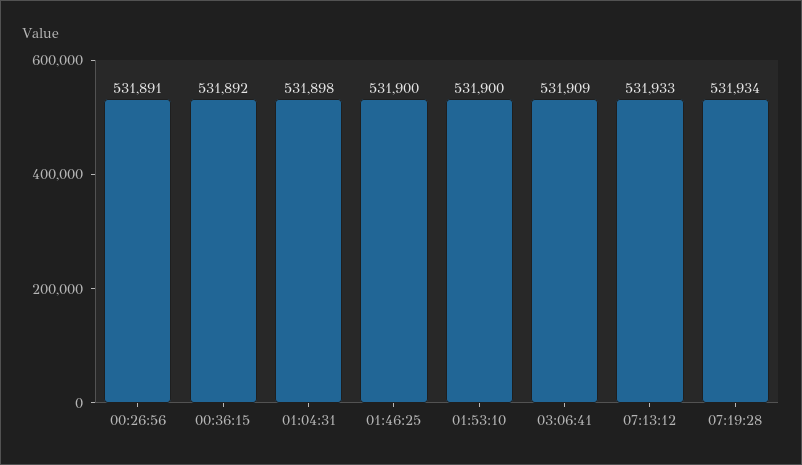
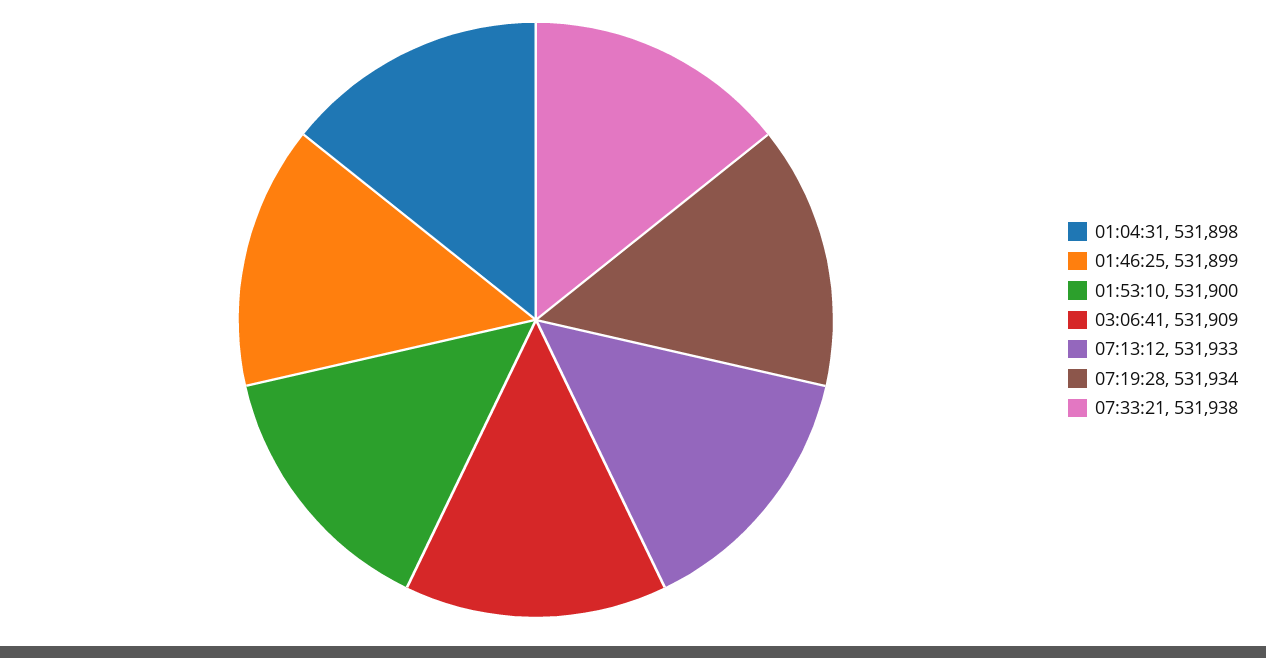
00:26:56: 531891 -> none
00:36:15: 531892 -> none
01:46:25: 531900 -> 531899
07:33:21: none -> 531938

